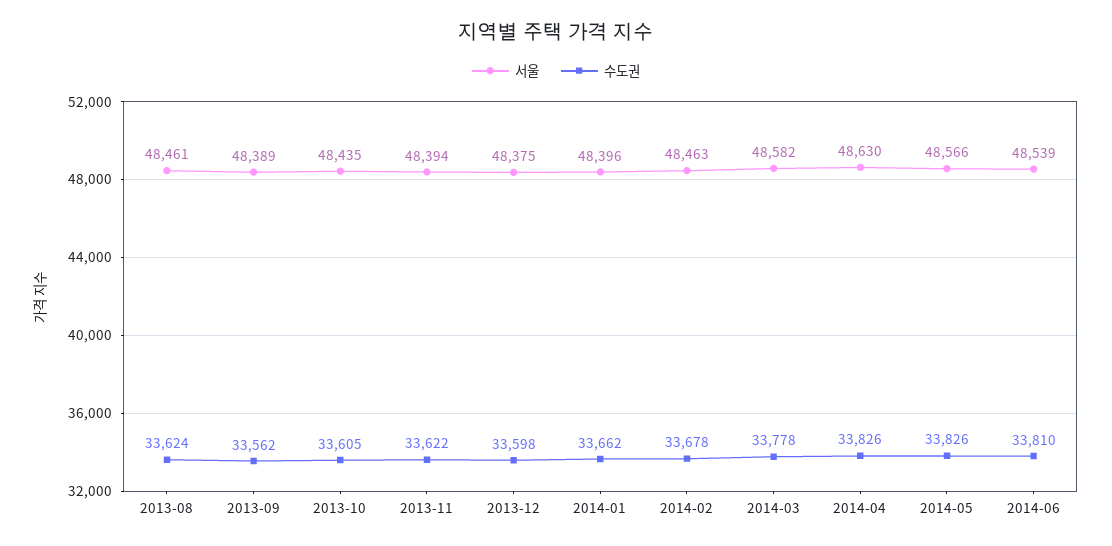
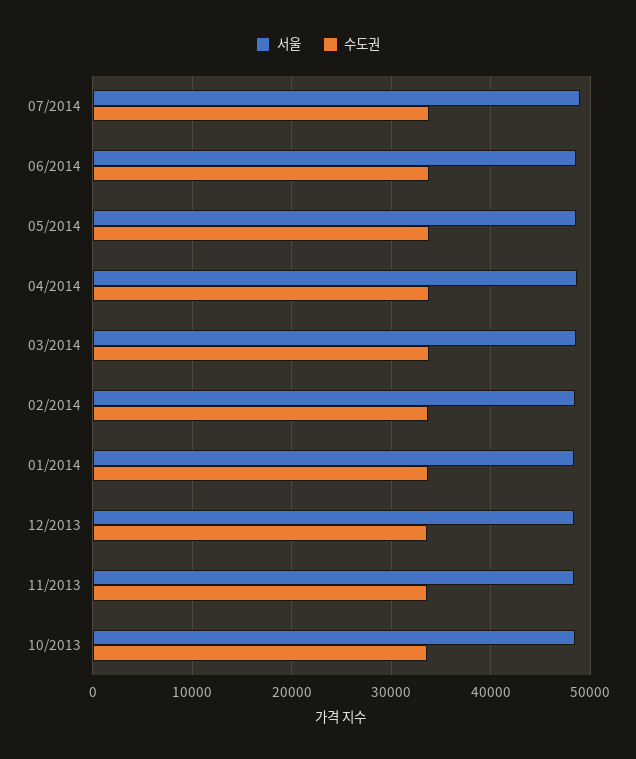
서울, 2013-08: 48461 -> none
수도권, 2013-08: 33624 -> none
서울, 2013-09: 48389 -> none
수도권, 2013-09: 33562 -> none
서울, 07/2014: none -> 49000
수도권, 07/2014: none -> 34000

